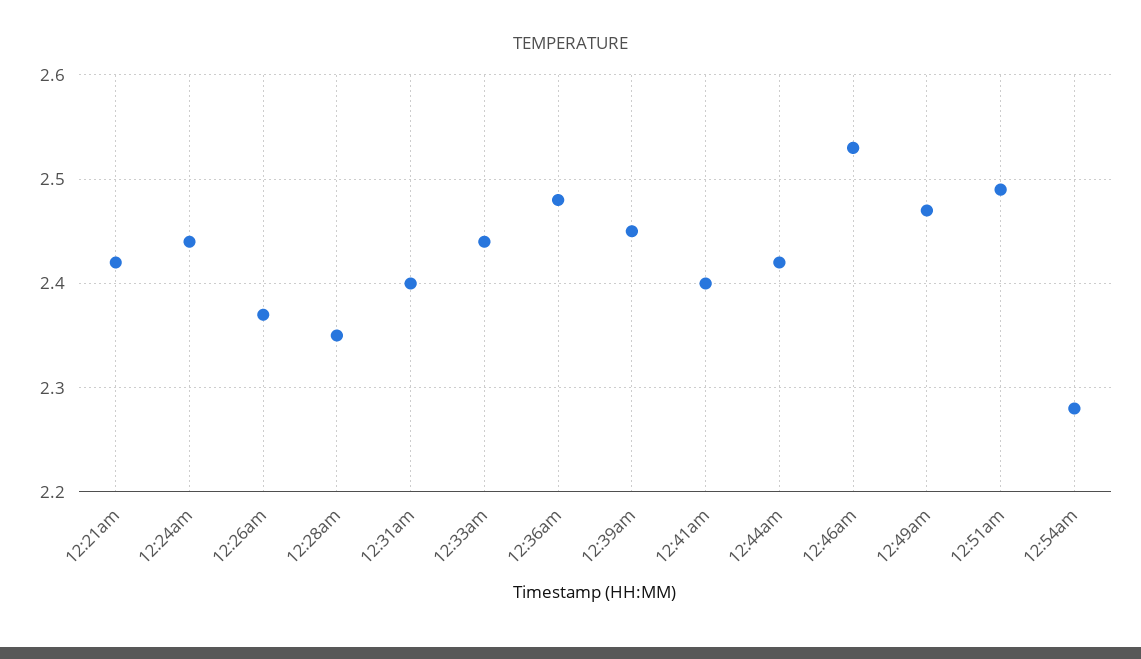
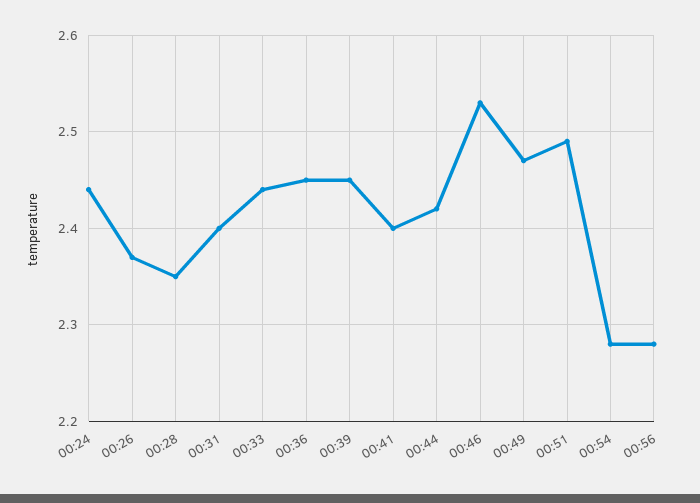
12:21am: 2.42 -> none
12:36am: 2.48 -> 2.45
00:56: none -> 2.28

